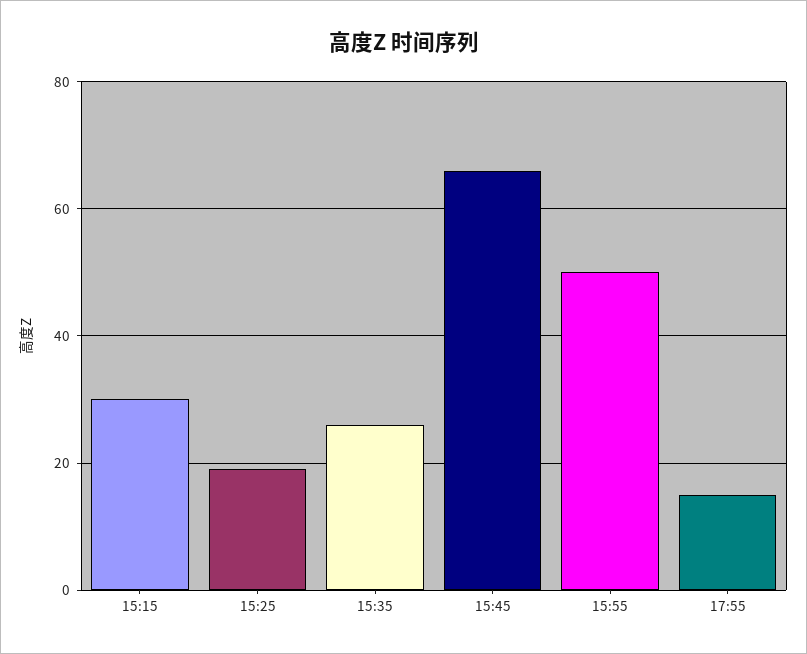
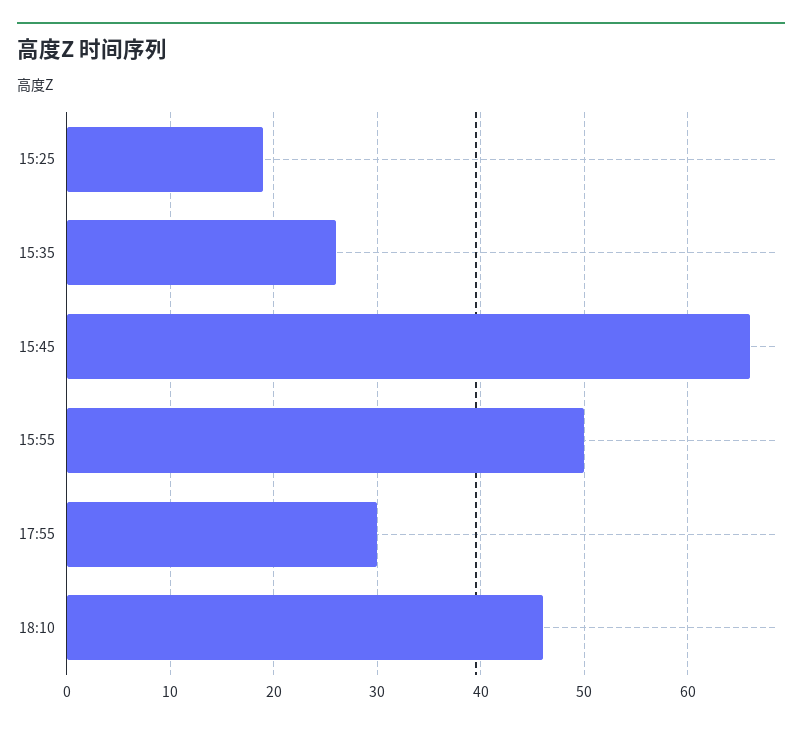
15:15: 30 -> none
17:55: 15 -> 30
18:10: none -> 46

